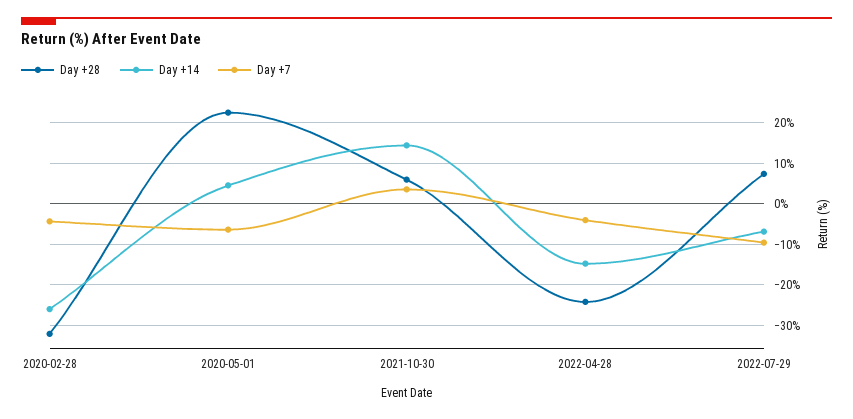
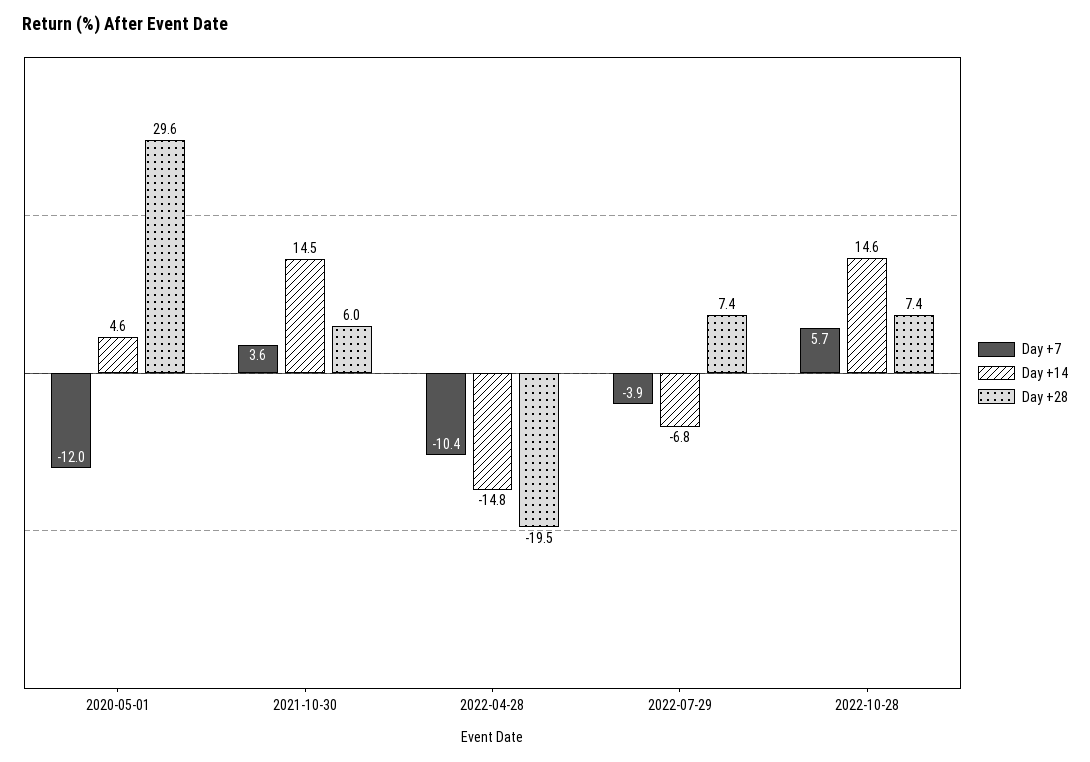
Day +28, 2020-02-28: -32 -> none
Day +14, 2020-02-28: -26 -> none
Day +7, 2020-02-28: -4 -> none
Day +28, 2020-05-01: 22 -> 29.6
Day +7, 2020-05-01: -6 -> -12
Day +28, 2022-04-28: -24 -> -19.5
Day +7, 2022-04-28: -4 -> -10.4
Day +7, 2022-07-29: -10 -> -3.9
Day +7, 2022-10-28: none -> 5.7
Day +14, 2022-10-28: none -> 14.6
Day +28, 2022-10-28: none -> 7.4

